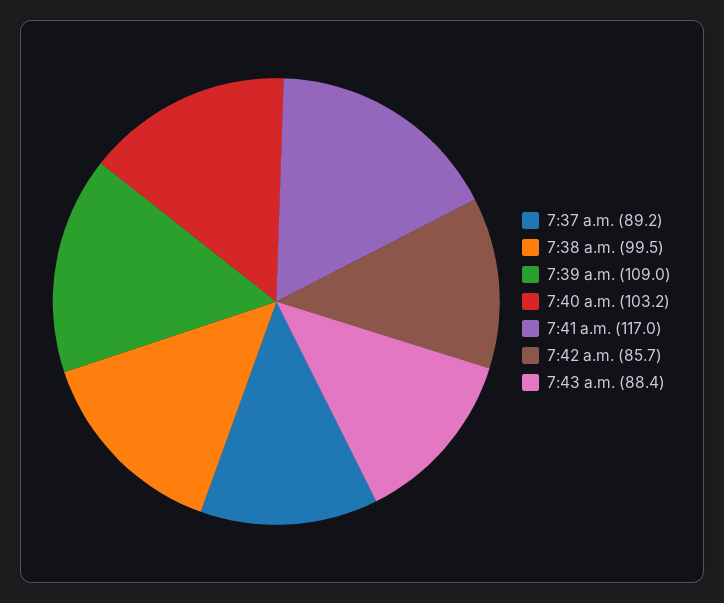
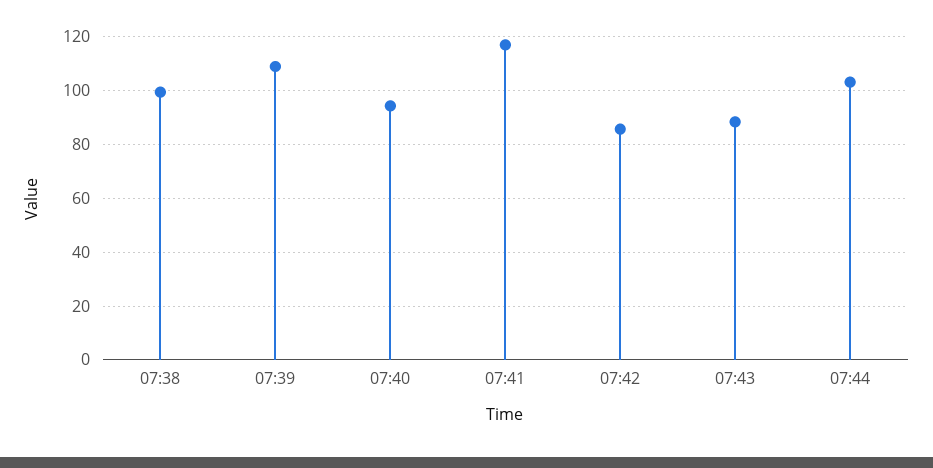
7:37 a.m.: 89.2 -> none
7:40 a.m.: 103.2 -> 95
07:44: none -> 102.5

